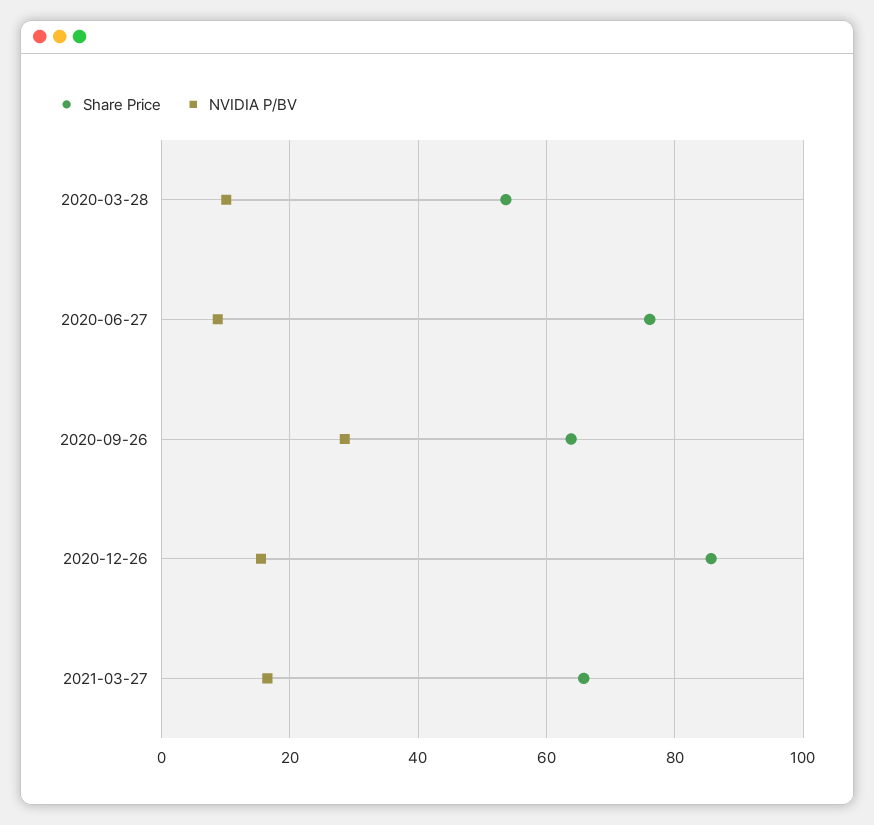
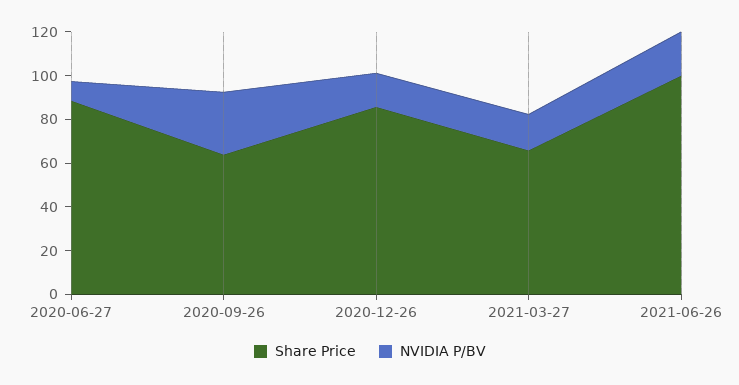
Share Price, 2020-03-28: 54 -> none
NVIDIA P/BV, 2020-03-28: 10 -> none
Share Price, 2020-06-27: 76 -> 90
Share Price, 2021-06-26: none -> 100
NVIDIA P/BV, 2021-06-26: none -> 20

